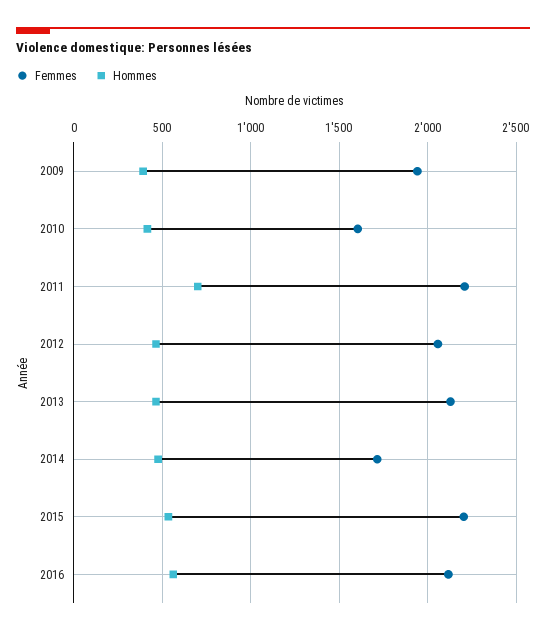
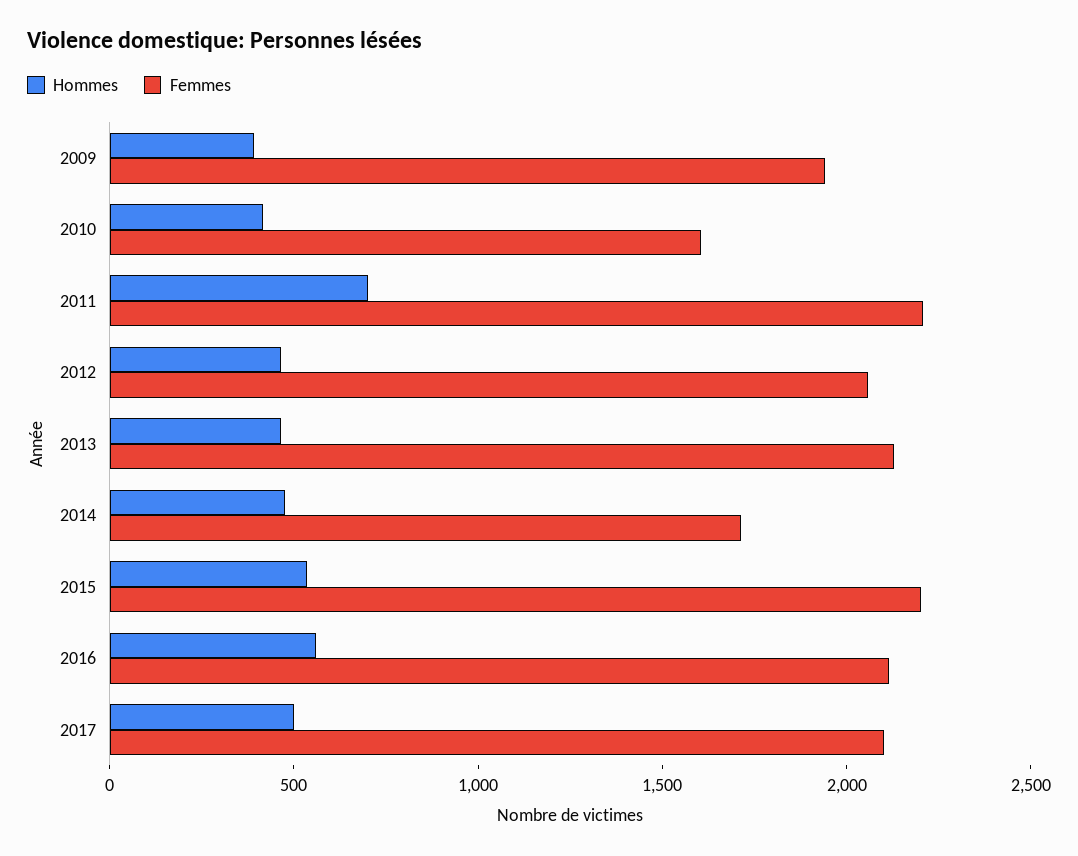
Hommes, 2017: none -> 500
Femmes, 2017: none -> 2100

